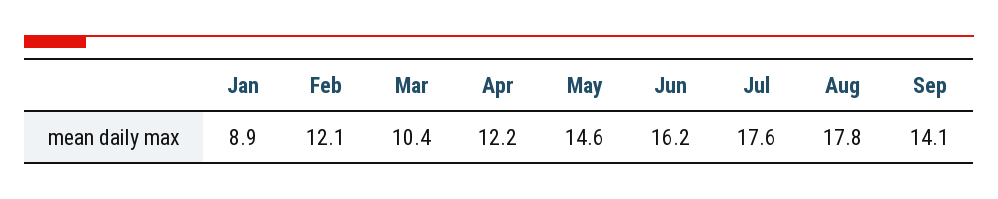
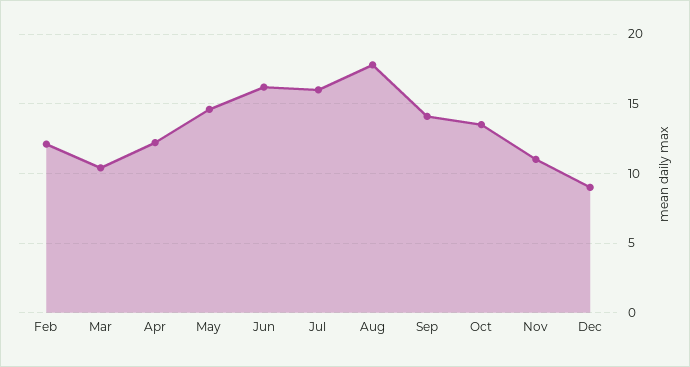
Jan: 8.9 -> none
Jul: 17.6 -> 16
Oct: none -> 13.5
Nov: none -> 11
Dec: none -> 9

